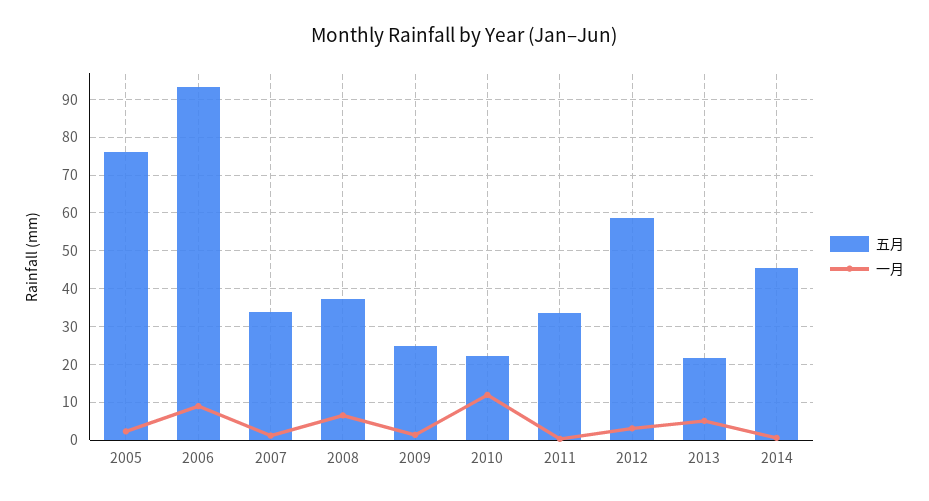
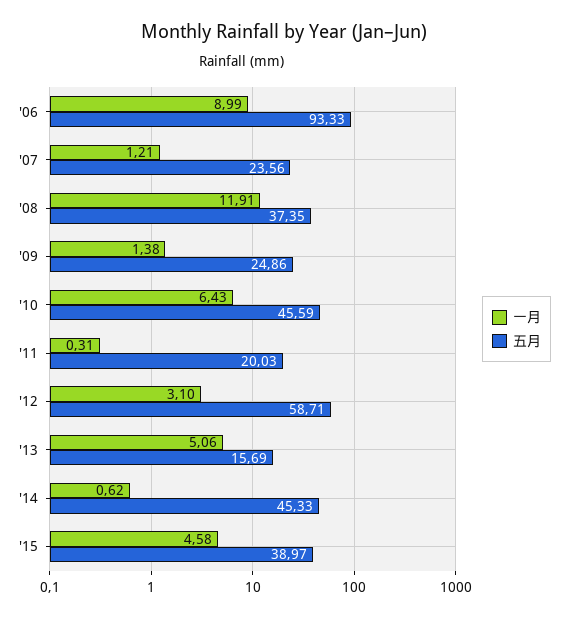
五月, 2005: 76 -> none
一月, 2005: 2 -> none
五月, 2007: 34 -> 23.56
一月, 2008: 6 -> 11.91
五月, 2010: 22 -> 45.59
一月, 2010: 12 -> 6.43
五月, 2011: 34 -> 20.03
五月, 2013: 22 -> 15.69
一月, '15: none -> 4.58
五月, '15: none -> 38.97

